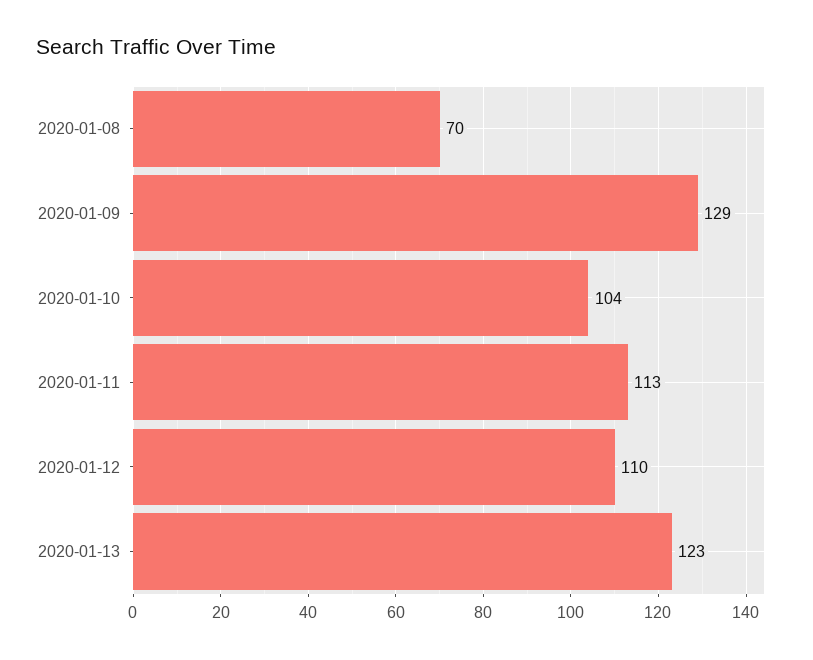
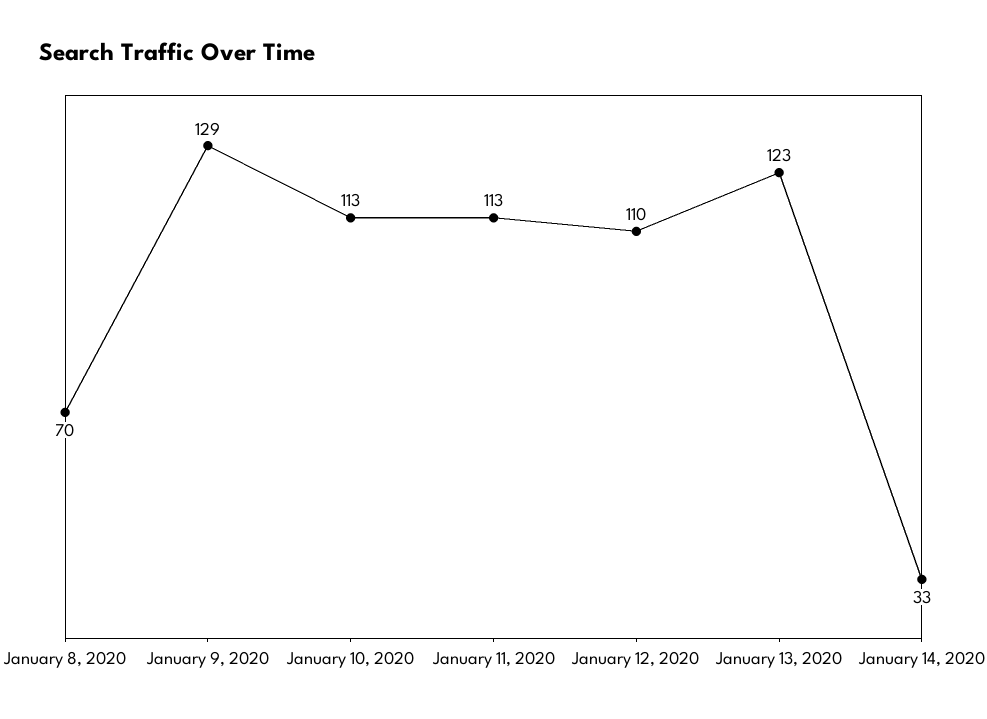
2020-01-10: 104 -> 113
January 14, 2020: none -> 33

